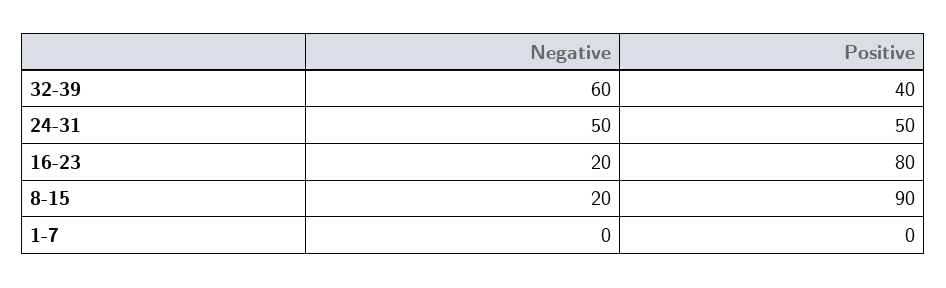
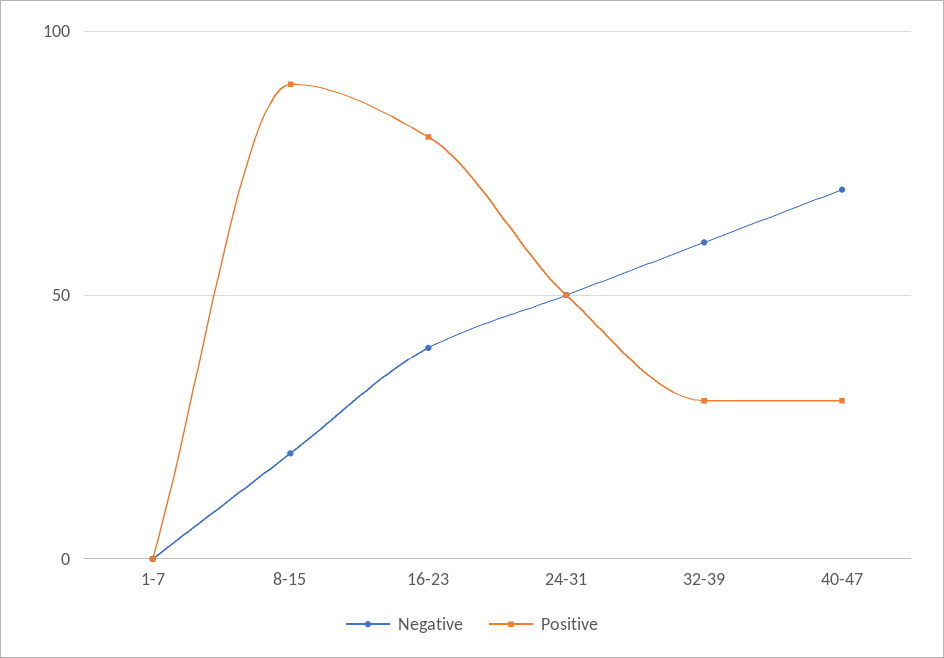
Positive, 32-39: 40 -> 30
Negative, 16-23: 20 -> 40
Negative, 40-47: none -> 70
Positive, 40-47: none -> 30

